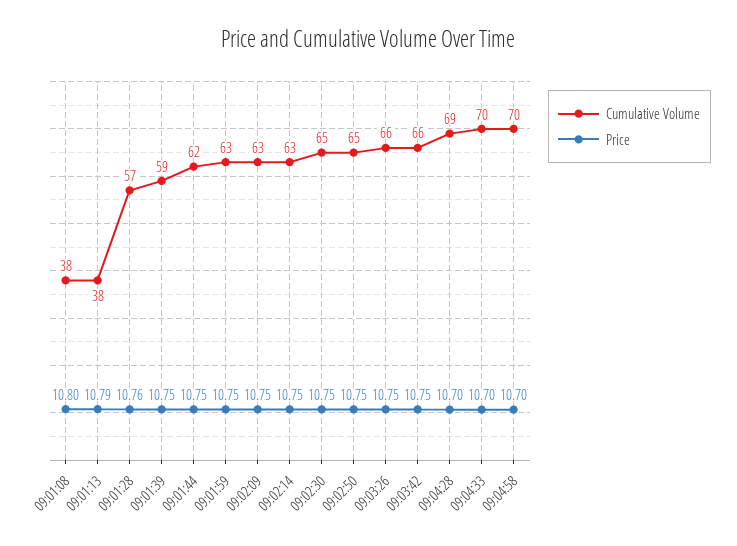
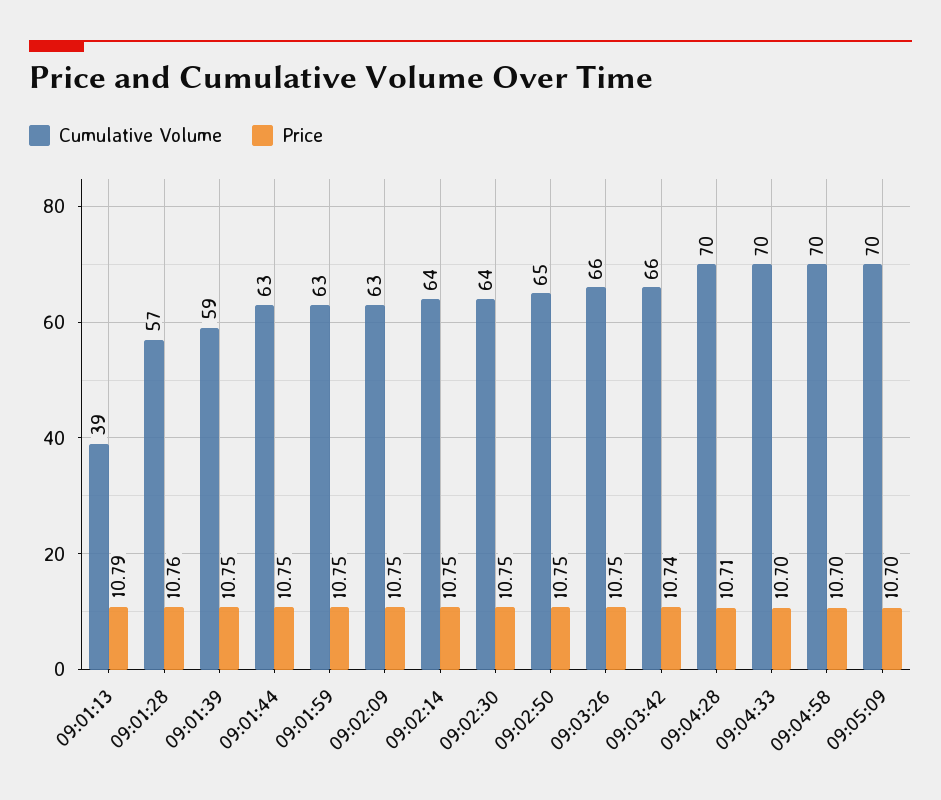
Cumulative Volume, 09:01:08: 38 -> none
Price, 09:01:08: 10.8 -> none
Cumulative Volume, 09:01:13: 38 -> 39
Cumulative Volume, 09:01:44: 62 -> 63
Cumulative Volume, 09:02:14: 63 -> 64
Cumulative Volume, 09:02:30: 65 -> 64
Price, 09:03:42: 10.75 -> 10.74
Cumulative Volume, 09:04:28: 69 -> 70
Price, 09:04:28: 10.7 -> 10.71
Cumulative Volume, 09:05:09: none -> 70
Price, 09:05:09: none -> 10.7

